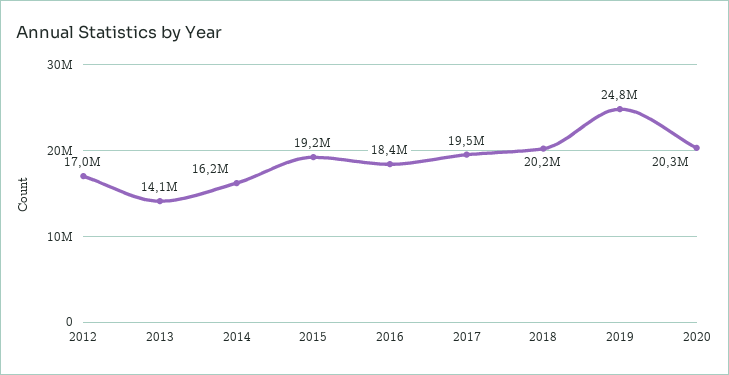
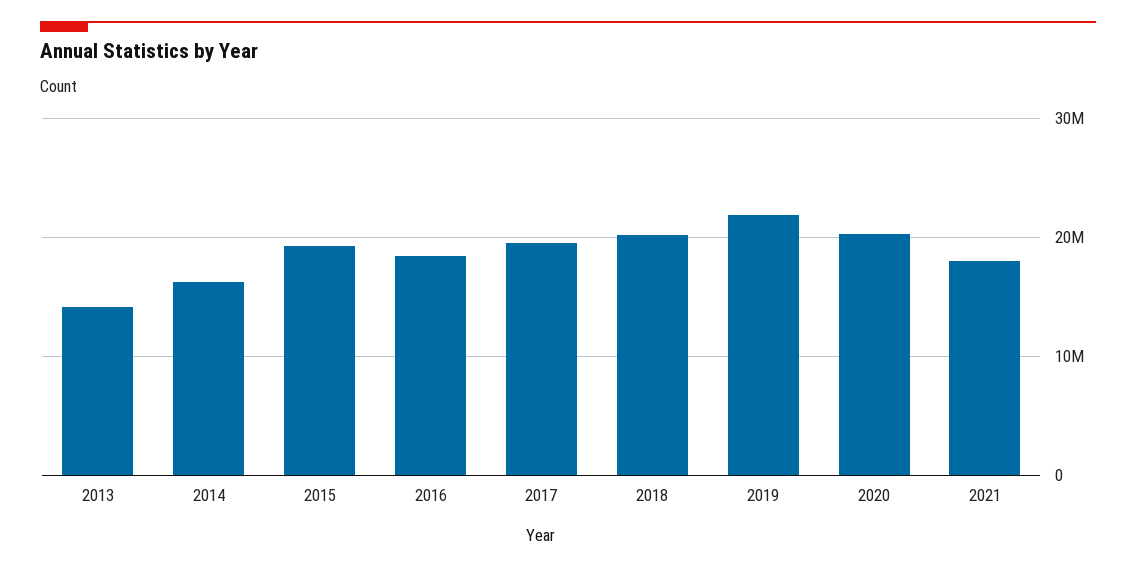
2012: 17000000 -> none
2019: 24800000 -> 22000000
2021: none -> 18000000

